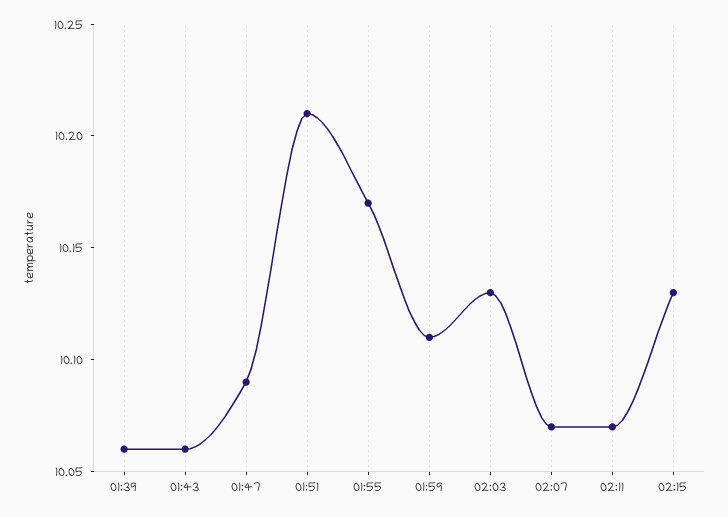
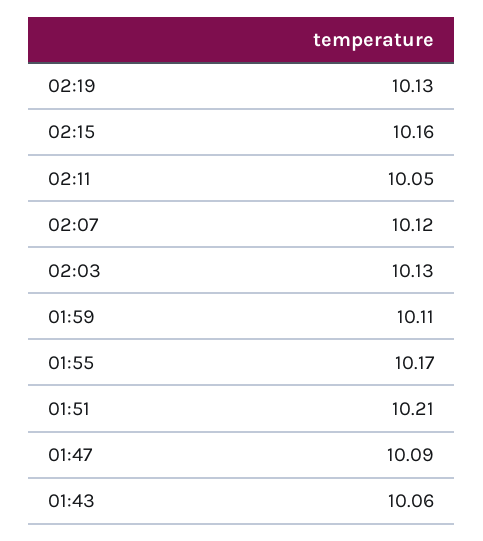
01:39: 10.06 -> none
02:07: 10.07 -> 10.12
02:11: 10.07 -> 10.05
02:15: 10.13 -> 10.16
02:19: none -> 10.13

